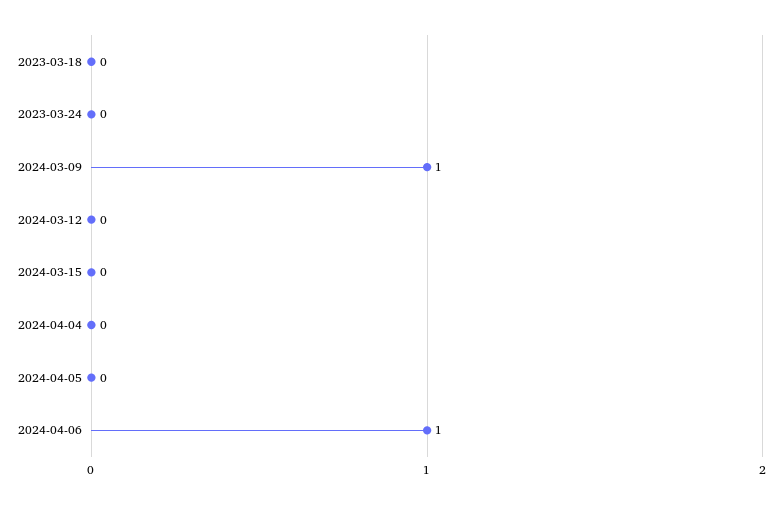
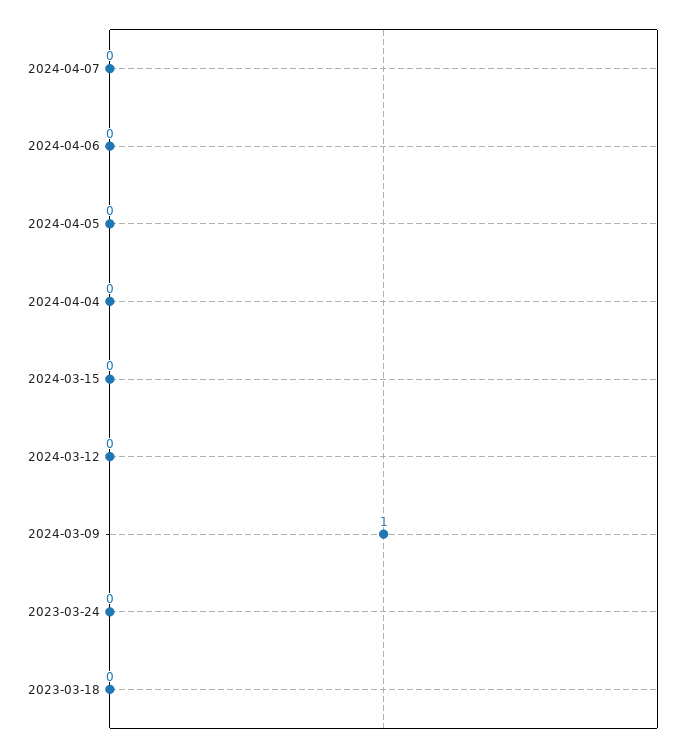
2024-04-06: 1 -> 0
2024-04-07: none -> 0

